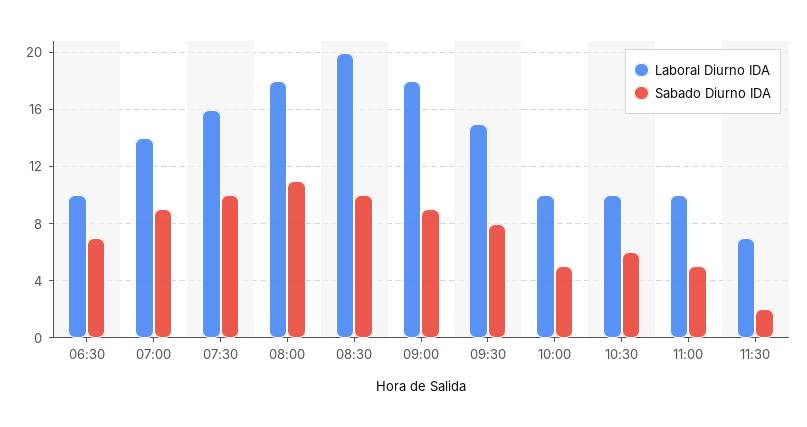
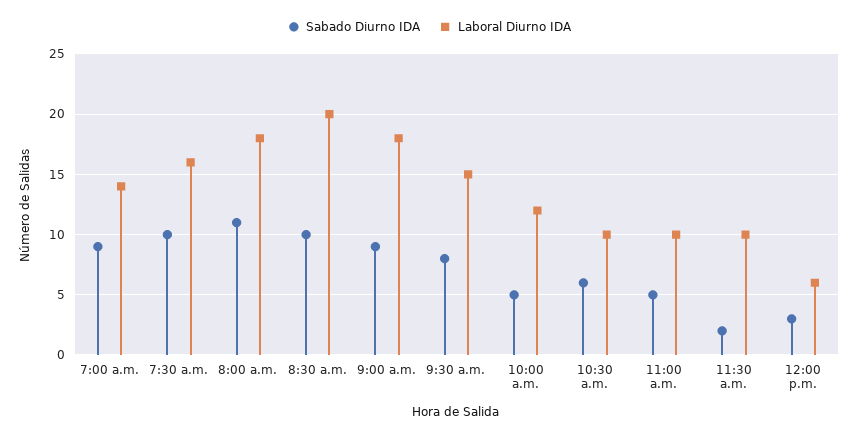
Laboral Diurno IDA, 06:30: 10 -> none
Sabado Diurno IDA, 06:30: 7 -> none
Laboral Diurno IDA, 10:00: 10 -> 12
Laboral Diurno IDA, 11:30: 7 -> 10
Sabado Diurno IDA, 12:00 p.m.: none -> 3
Laboral Diurno IDA, 12:00 p.m.: none -> 6

